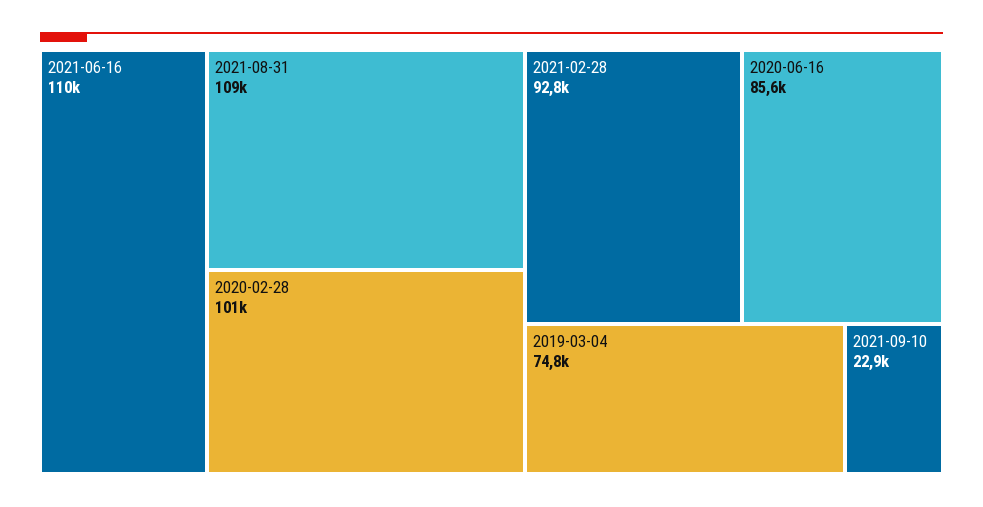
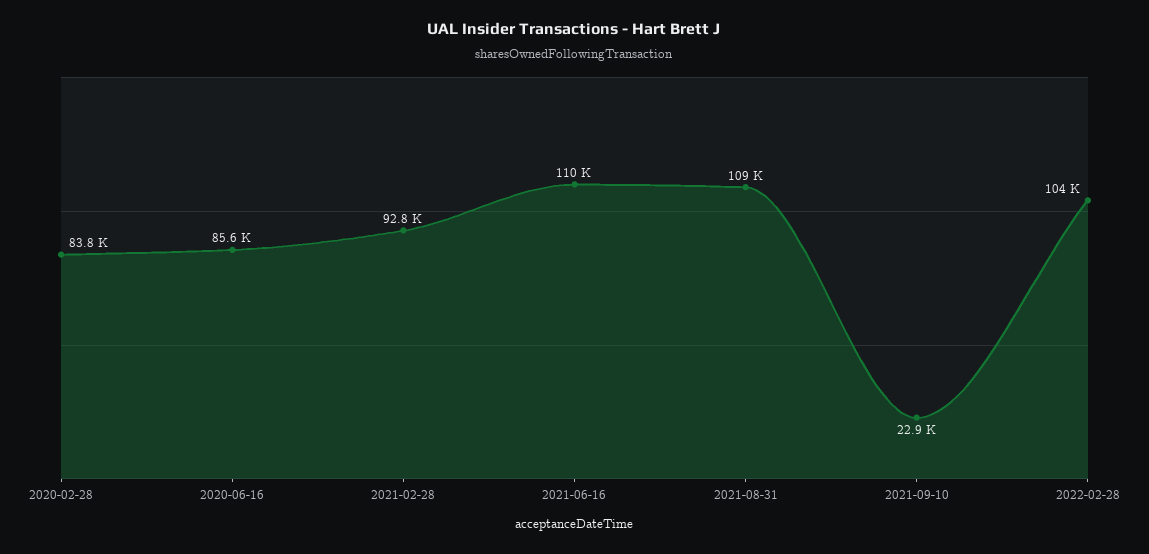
2020-02-28: 101000 -> 83800
2019-03-04: 74800 -> none
2022-02-28: none -> 104000

